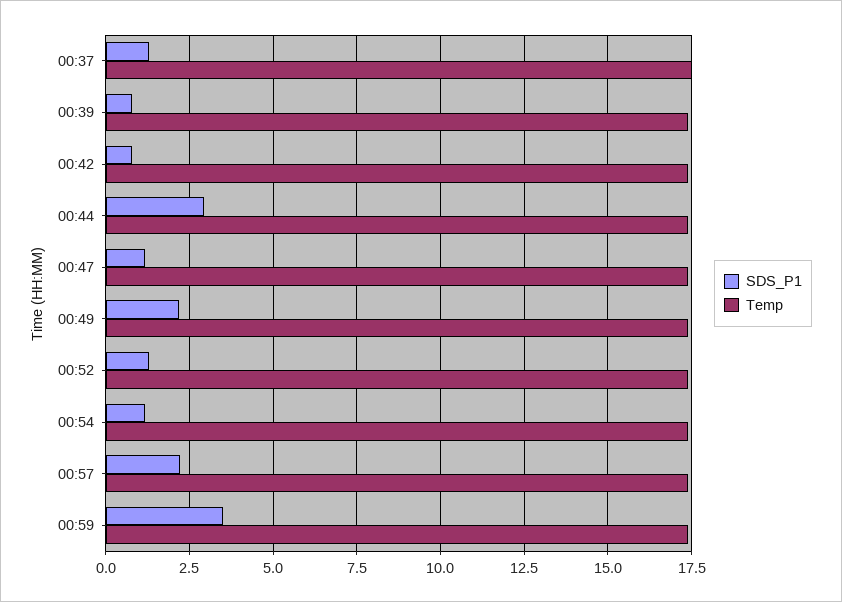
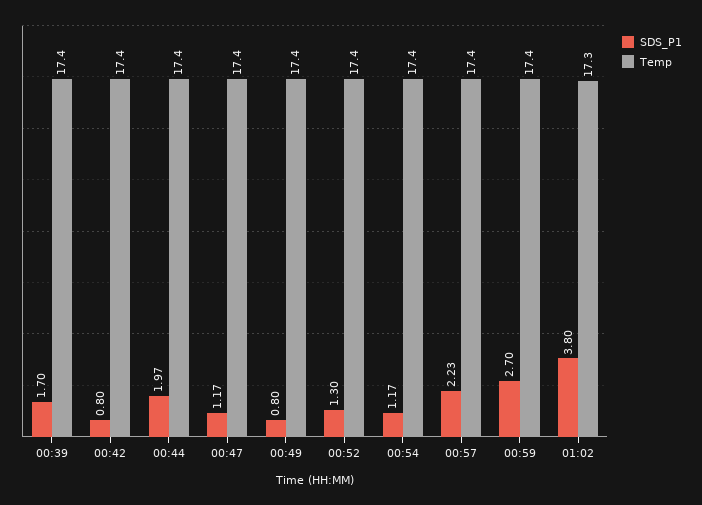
SDS_P1, 00:37: 1.25 -> none
Temp, 00:37: 17.5 -> none
SDS_P1, 00:39: 0.75 -> 1.7
SDS_P1, 00:44: 3 -> 1.97
SDS_P1, 00:49: 2.25 -> 0.8
SDS_P1, 00:59: 3.5 -> 2.7
SDS_P1, 01:02: none -> 3.8
Temp, 01:02: none -> 17.3

